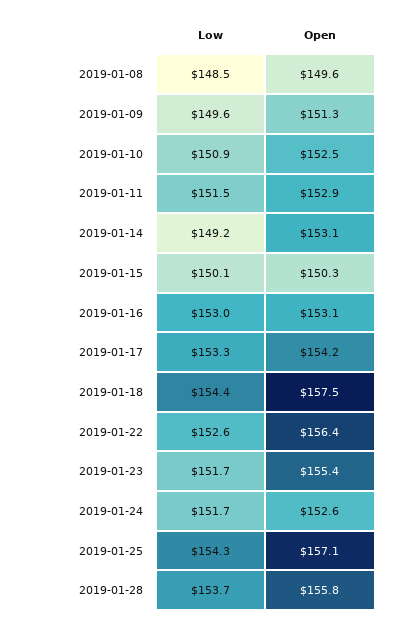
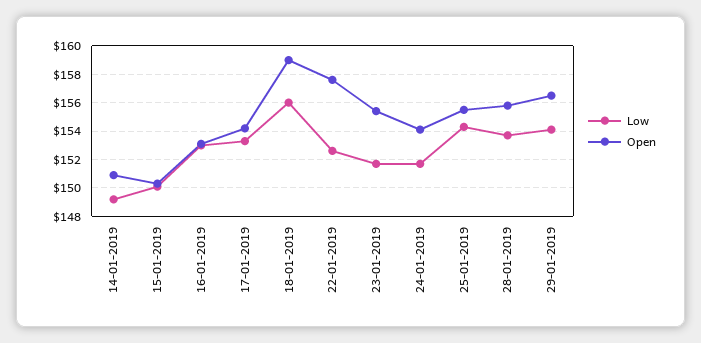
Low, 2019-01-08: 148.5 -> none
Open, 2019-01-08: 149.6 -> none
Low, 2019-01-09: 149.6 -> none
Open, 2019-01-09: 151.3 -> none
Low, 2019-01-10: 150.9 -> none
Open, 2019-01-10: 152.5 -> none
Low, 2019-01-11: 151.5 -> none
Open, 2019-01-11: 152.9 -> none
Open, 2019-01-14: 153.1 -> 151
Low, 2019-01-18: 154.4 -> 156
Open, 2019-01-18: 157.5 -> 159
Open, 2019-01-22: 156.4 -> 157.5
Open, 2019-01-24: 152.6 -> 154
Open, 2019-01-25: 157.1 -> 155.5
Low, 29-01-2019: none -> 154
Open, 29-01-2019: none -> 156.5

